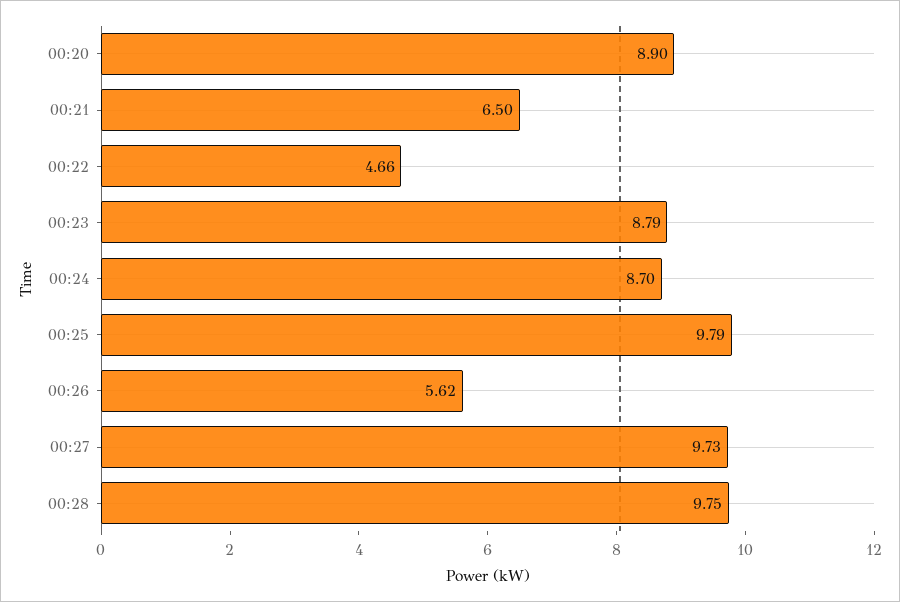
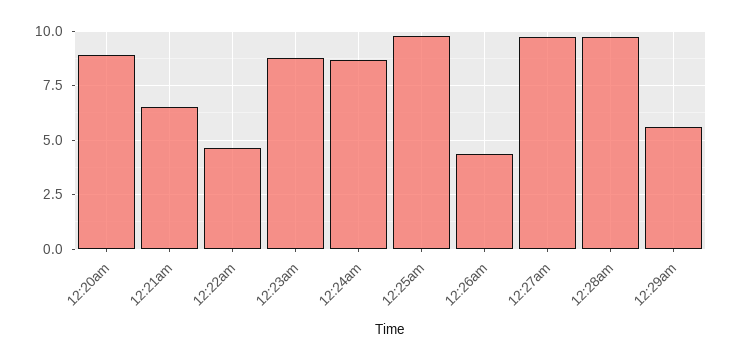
00:26: 5.62 -> 4.5
12:29am: none -> 5.5

